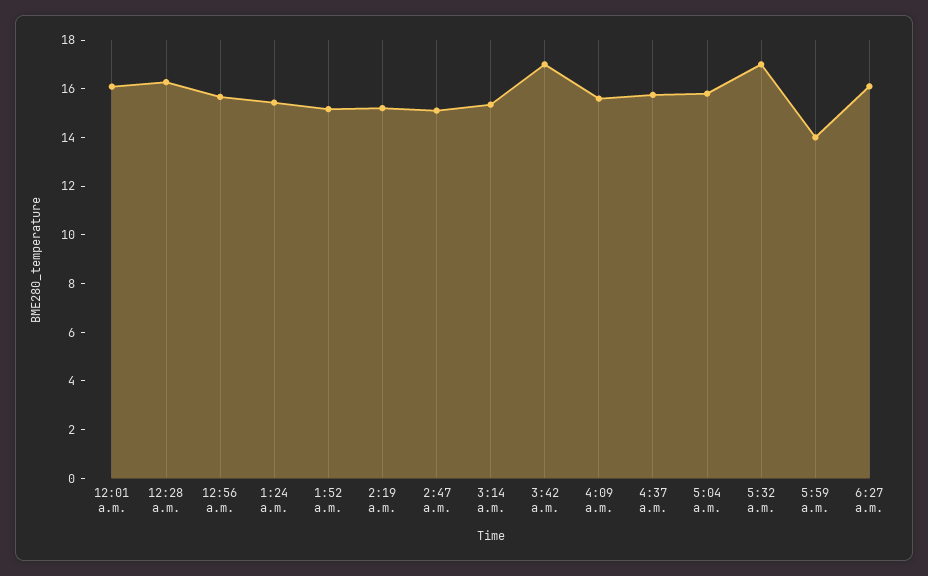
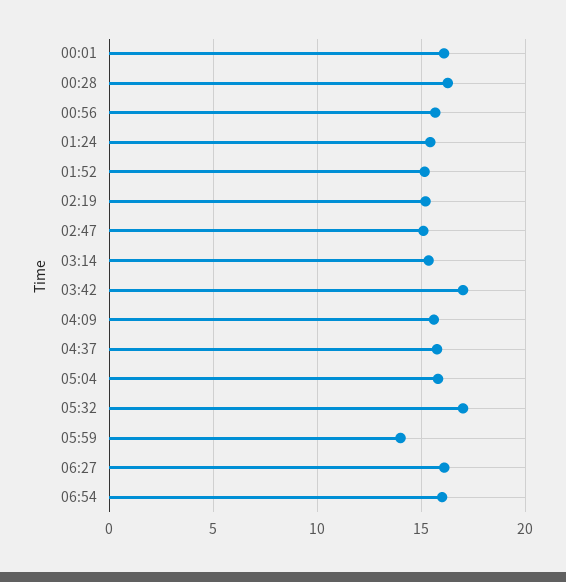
06:54: none -> 16

